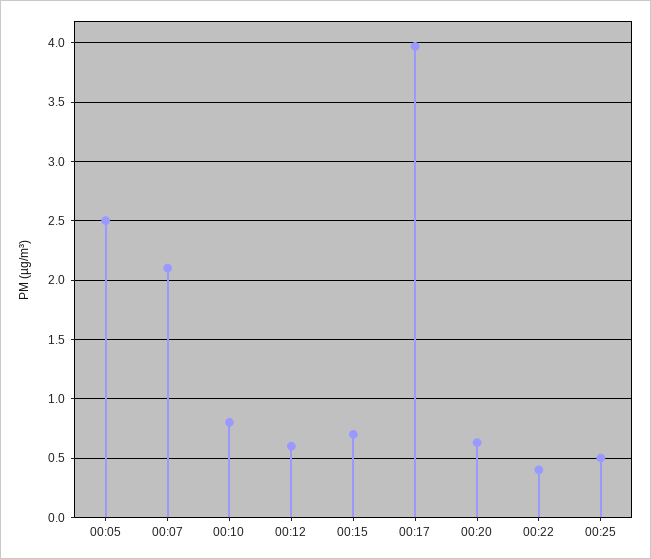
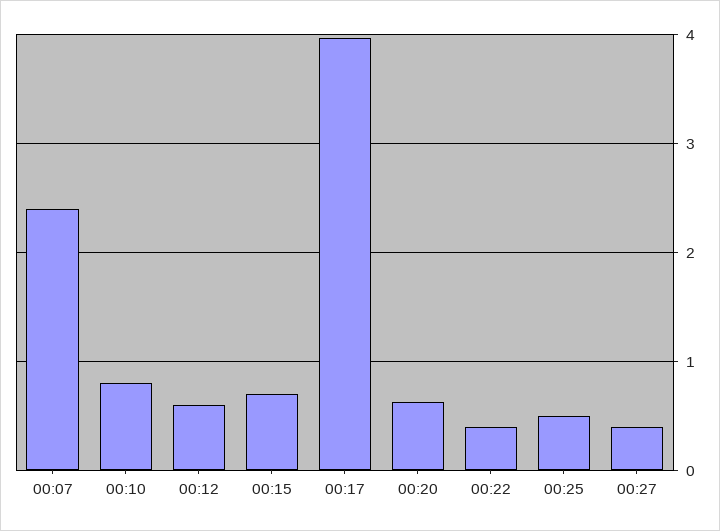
00:05: 2.5 -> none
00:07: 2.1 -> 2.4
00:27: none -> 0.4

